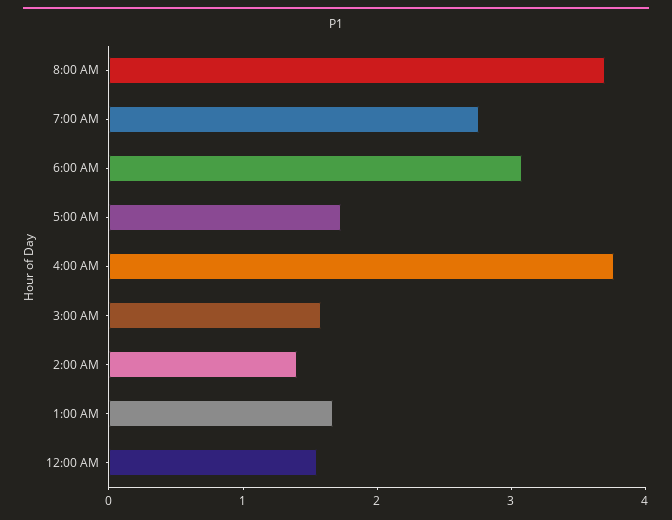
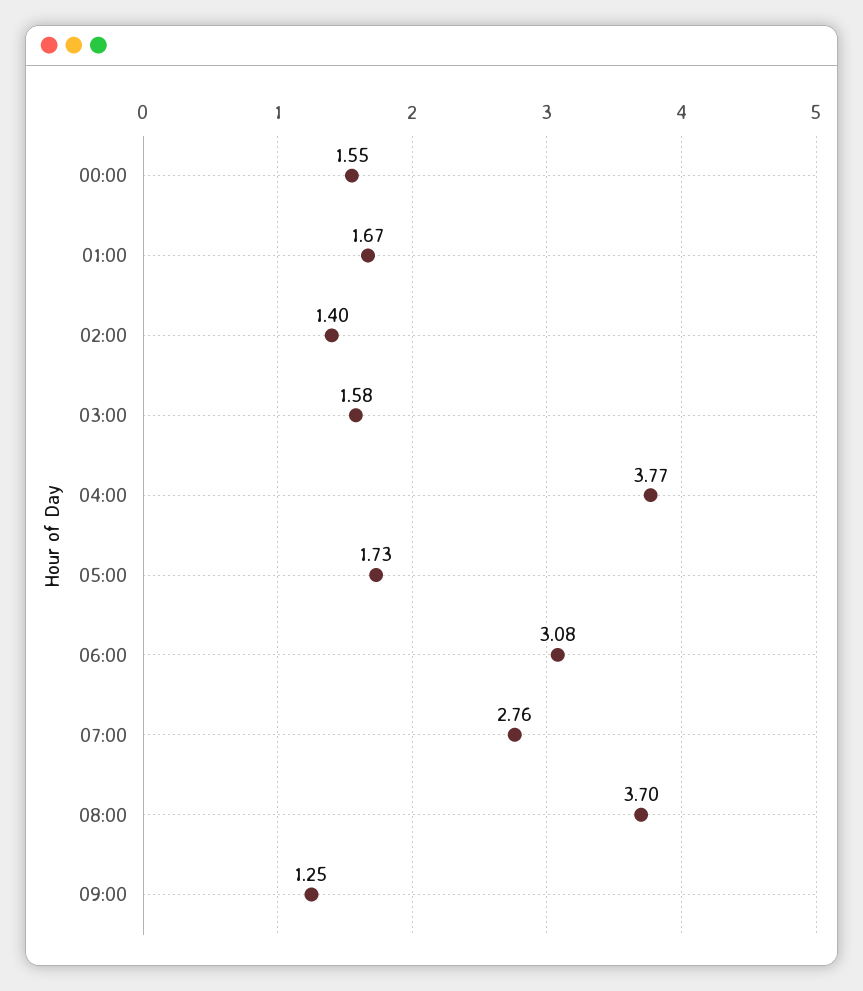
09:00: none -> 1.25

